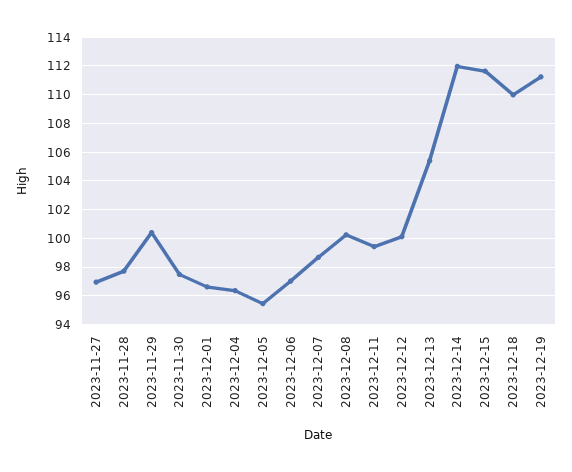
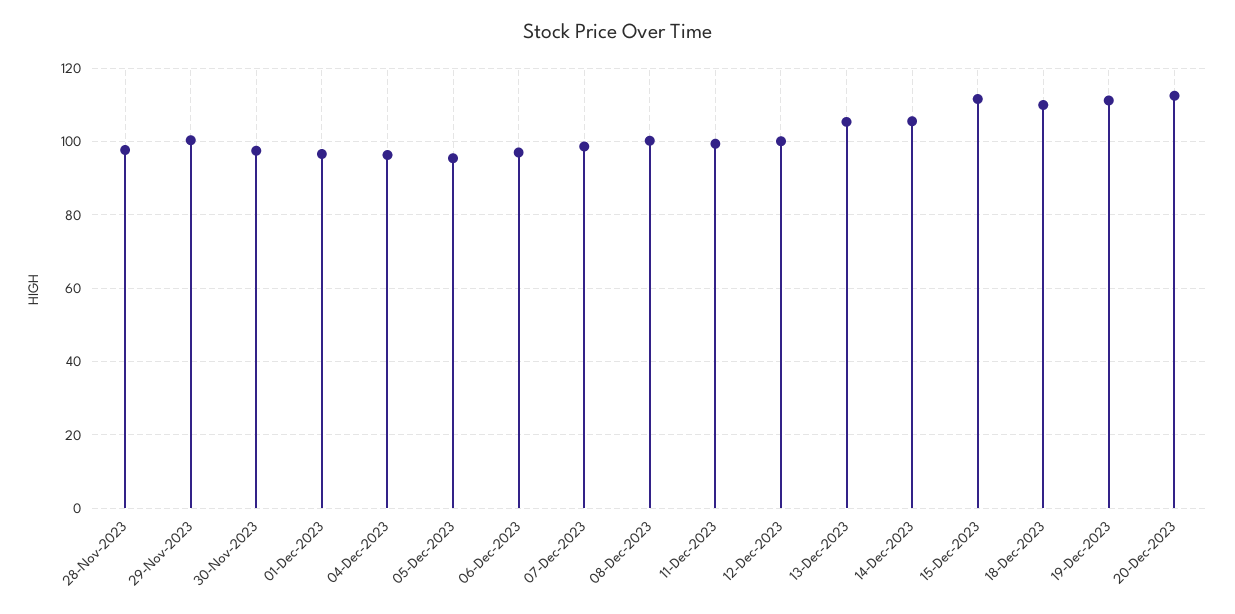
2023-11-27: 97 -> none
2023-12-14: 112 -> 106
20-Dec-2023: none -> 112

